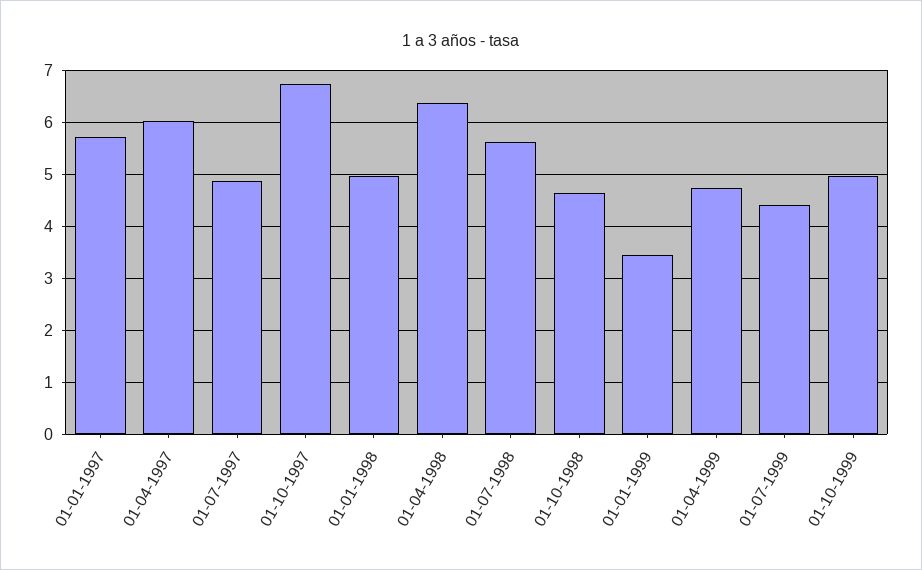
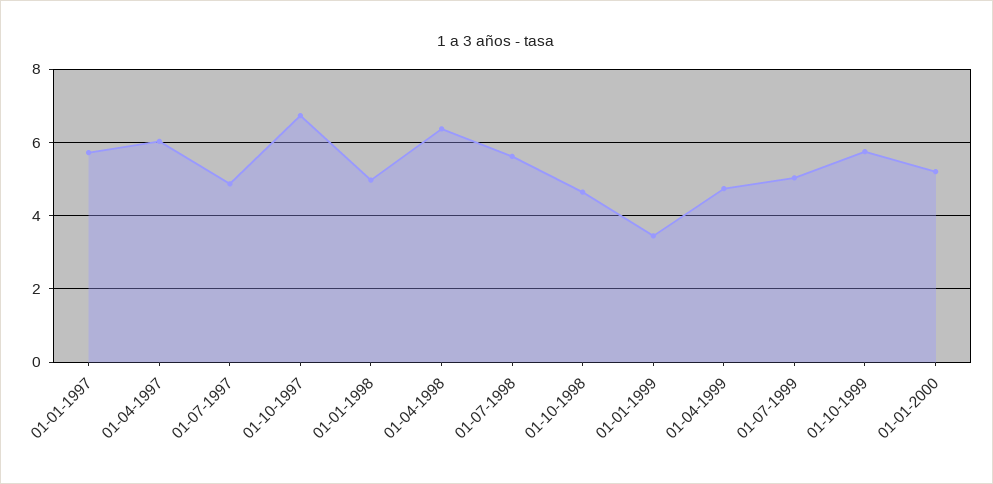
01-07-1999: 4.4 -> 5
01-10-1999: 5 -> 5.8
01-01-2000: none -> 5.2

